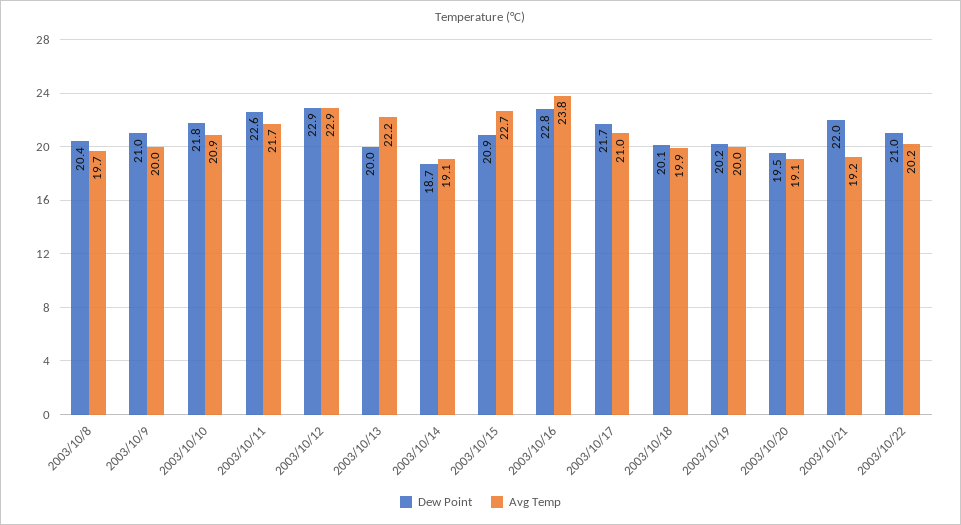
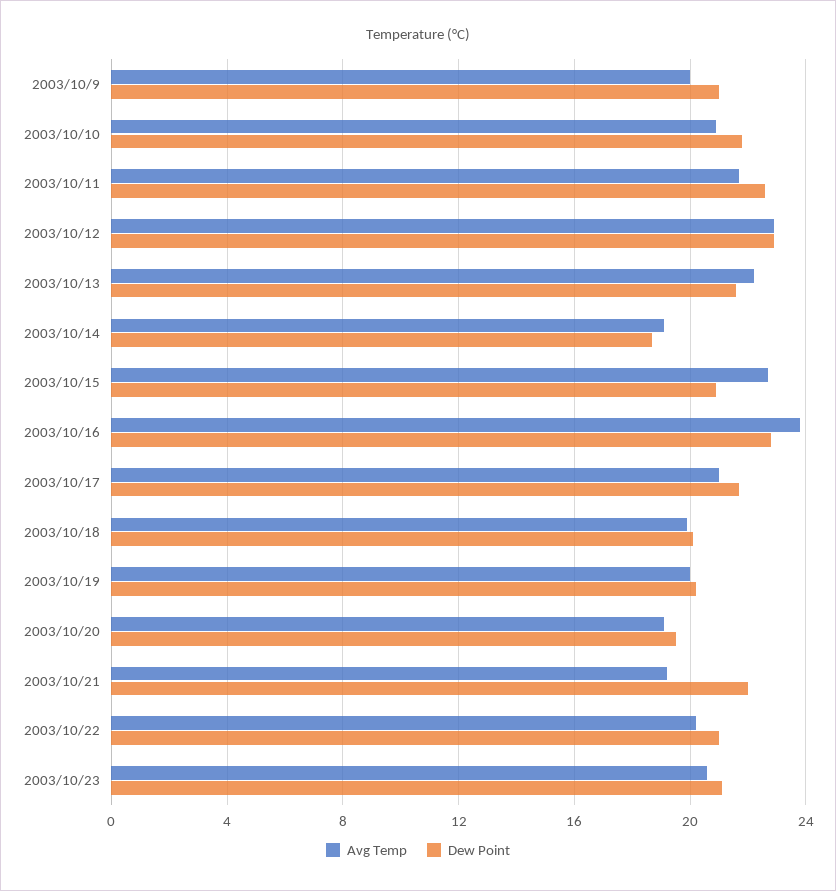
Dew Point, 2003/10/8: 20.4 -> none
Avg Temp, 2003/10/8: 19.7 -> none
Dew Point, 2003/10/13: 20 -> 21.5
Avg Temp, 2003/10/23: none -> 20.5
Dew Point, 2003/10/23: none -> 21

